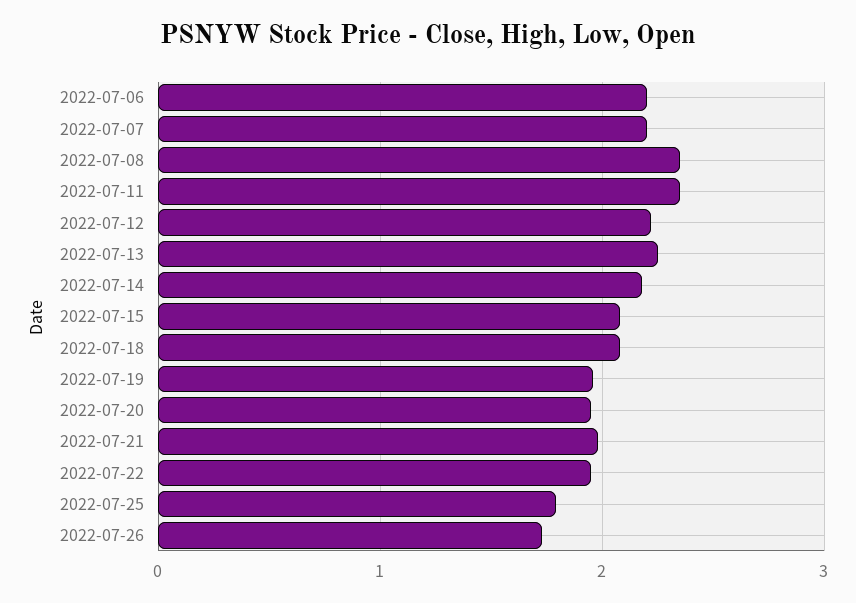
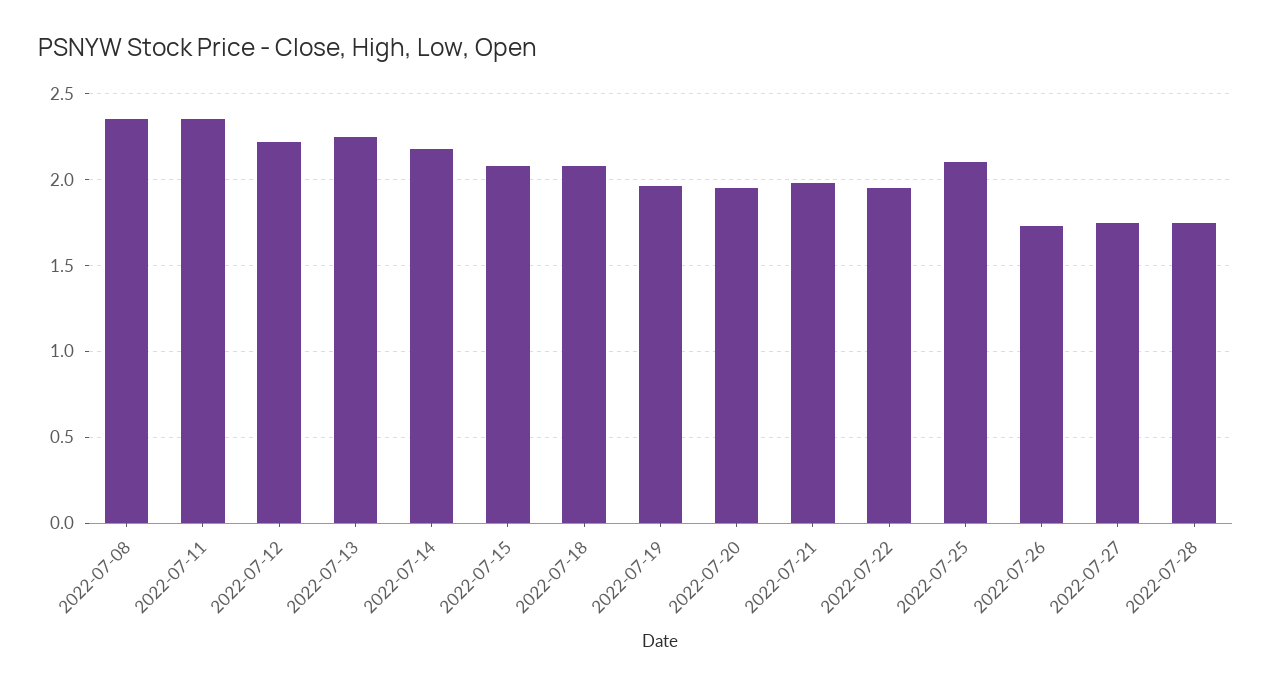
2022-07-06: 2.2 -> none
2022-07-07: 2.2 -> none
2022-07-25: 1.8 -> 2.1
2022-07-27: none -> 1.75
2022-07-28: none -> 1.75

